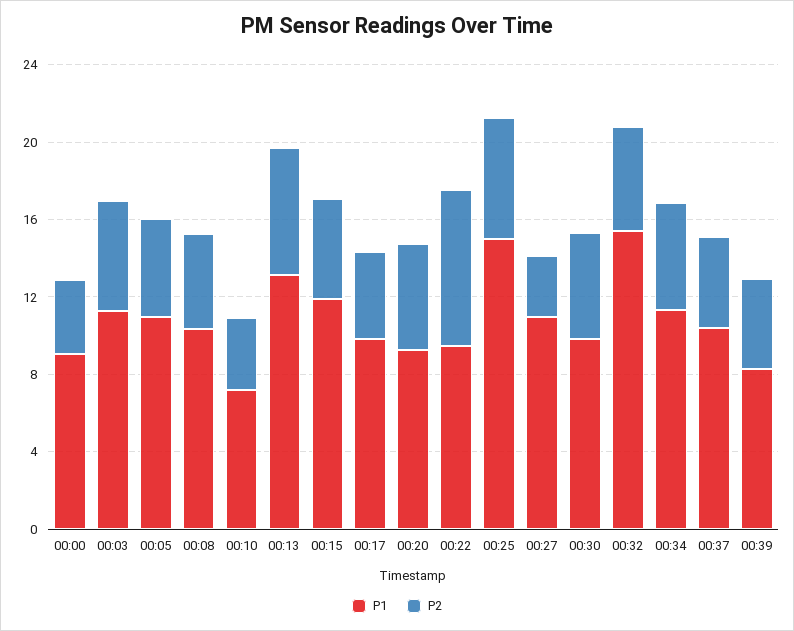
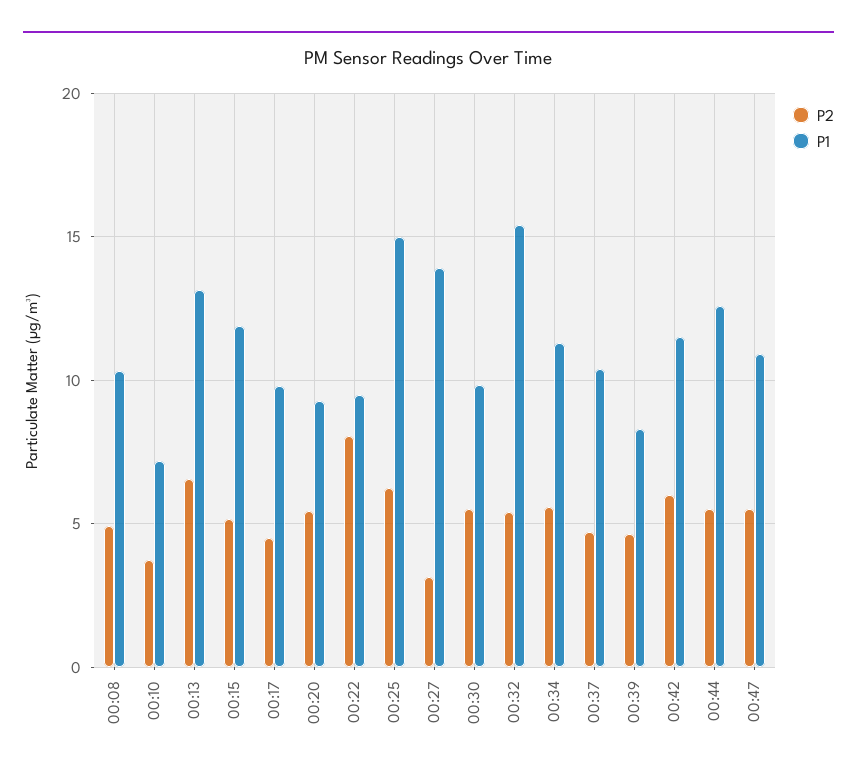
P1, 00:00: 9 -> none
P2, 00:00: 4 -> none
P1, 00:03: 11 -> none
P2, 00:03: 6 -> none
P1, 00:05: 11 -> none
P2, 00:05: 5 -> none
P1, 00:27: 11 -> 14
P2, 00:42: none -> 6
P1, 00:42: none -> 11.5
P2, 00:44: none -> 5.5
P1, 00:44: none -> 12.5
P2, 00:47: none -> 5.5
P1, 00:47: none -> 11

